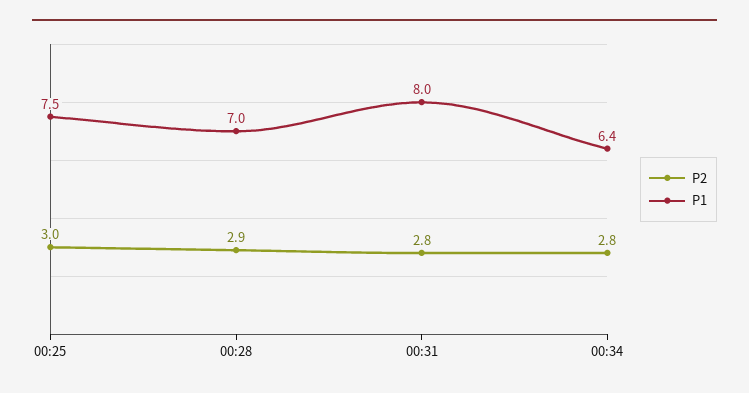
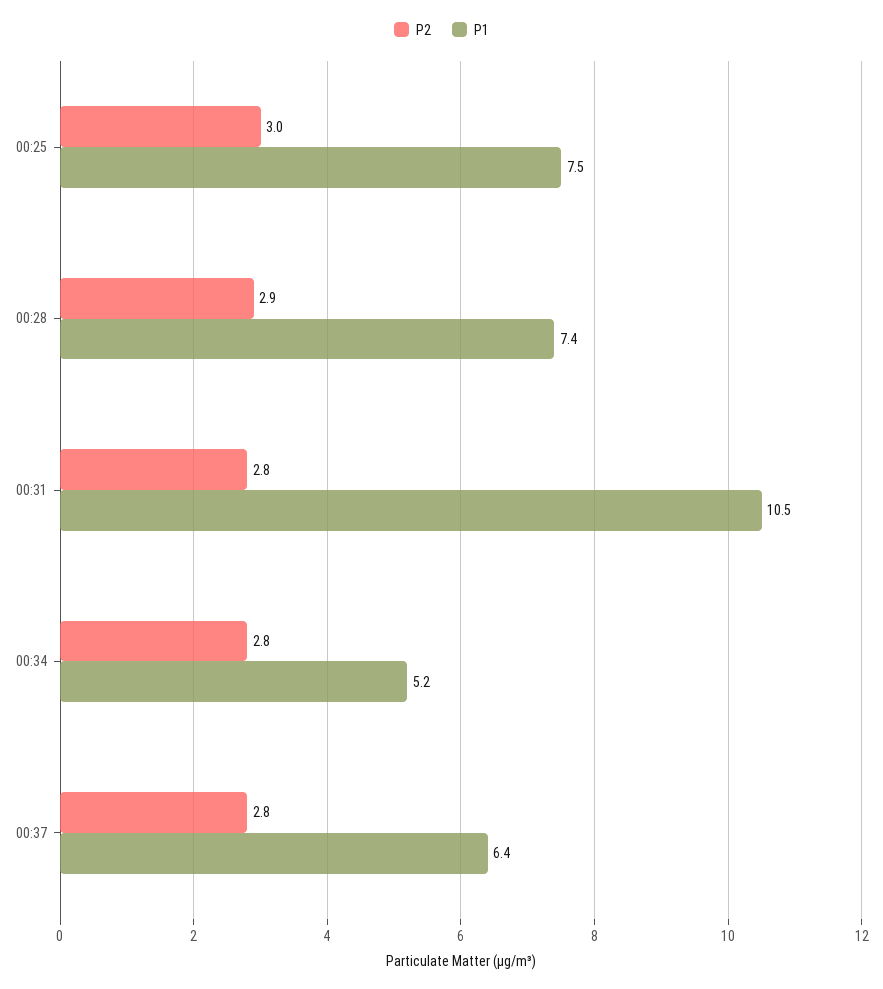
P1, 00:28: 7 -> 7.4
P1, 00:31: 8 -> 10.5
P1, 00:34: 6.4 -> 5.2
P2, 00:37: none -> 2.8
P1, 00:37: none -> 6.4

